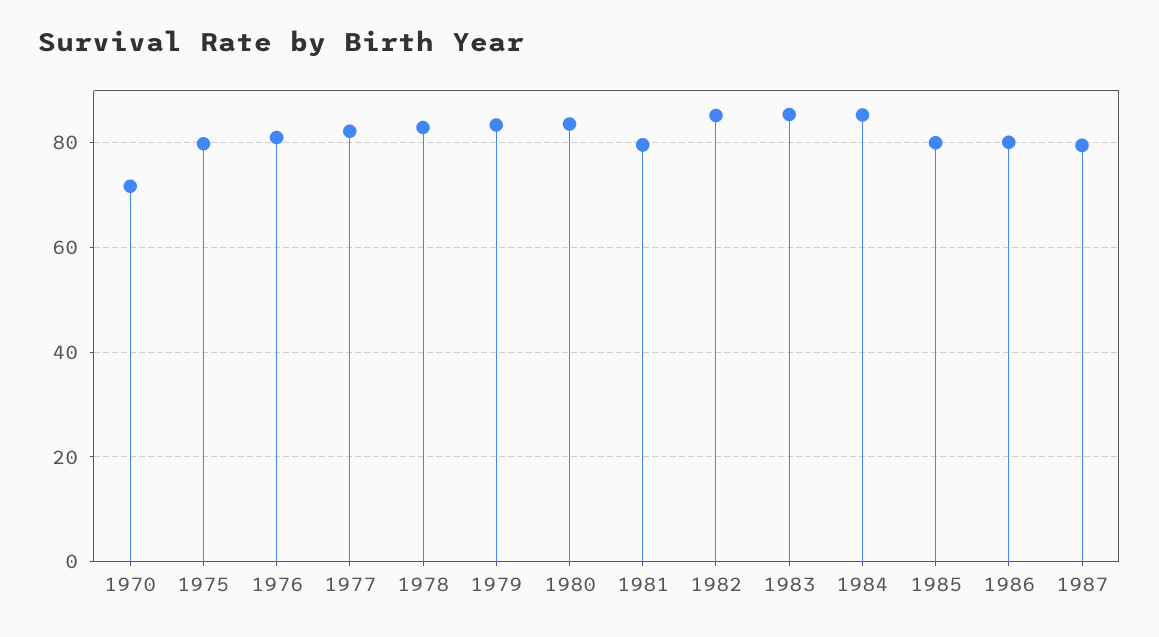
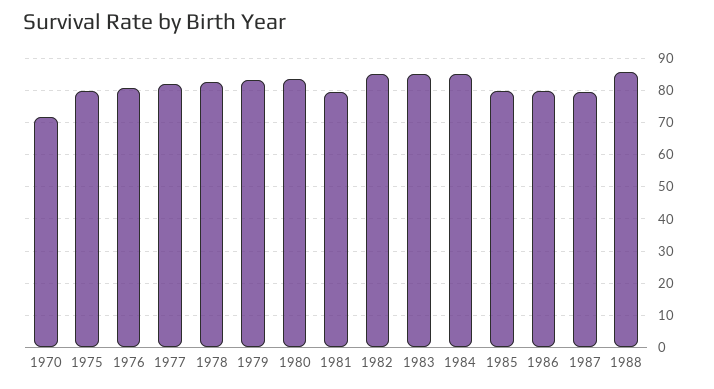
1988: none -> 86

